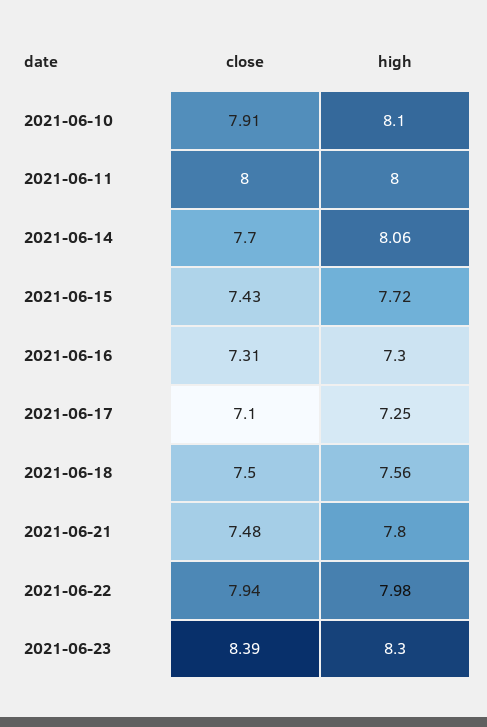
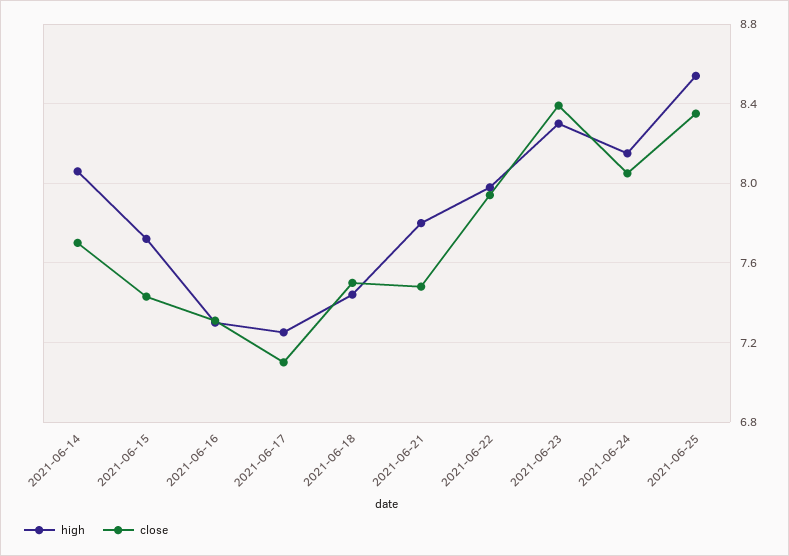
close, 2021-06-10: 7.91 -> none
high, 2021-06-10: 8.1 -> none
close, 2021-06-11: 8 -> none
high, 2021-06-11: 8 -> none
high, 2021-06-18: 7.56 -> 7.45
high, 2021-06-24: none -> 8.15
close, 2021-06-24: none -> 8.05
high, 2021-06-25: none -> 8.55
close, 2021-06-25: none -> 8.35

